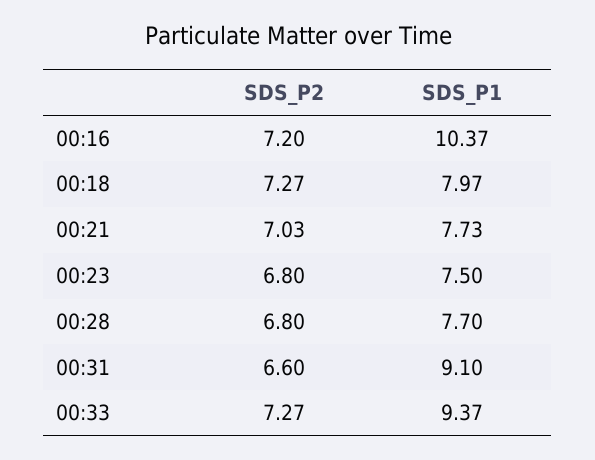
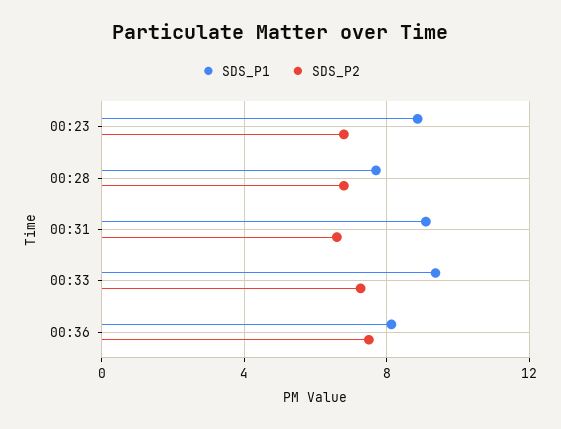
SDS_P2, 00:16: 7.2 -> none
SDS_P1, 00:16: 10.37 -> none
SDS_P2, 00:18: 7.27 -> none
SDS_P1, 00:18: 7.97 -> none
SDS_P2, 00:21: 7.03 -> none
SDS_P1, 00:21: 7.73 -> none
SDS_P1, 00:23: 7.5 -> 9
SDS_P1, 00:36: none -> 8
SDS_P2, 00:36: none -> 7.5

